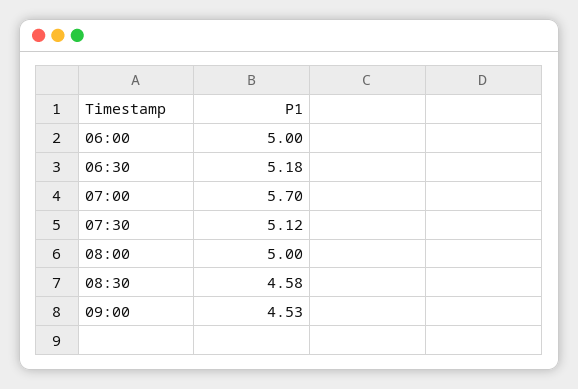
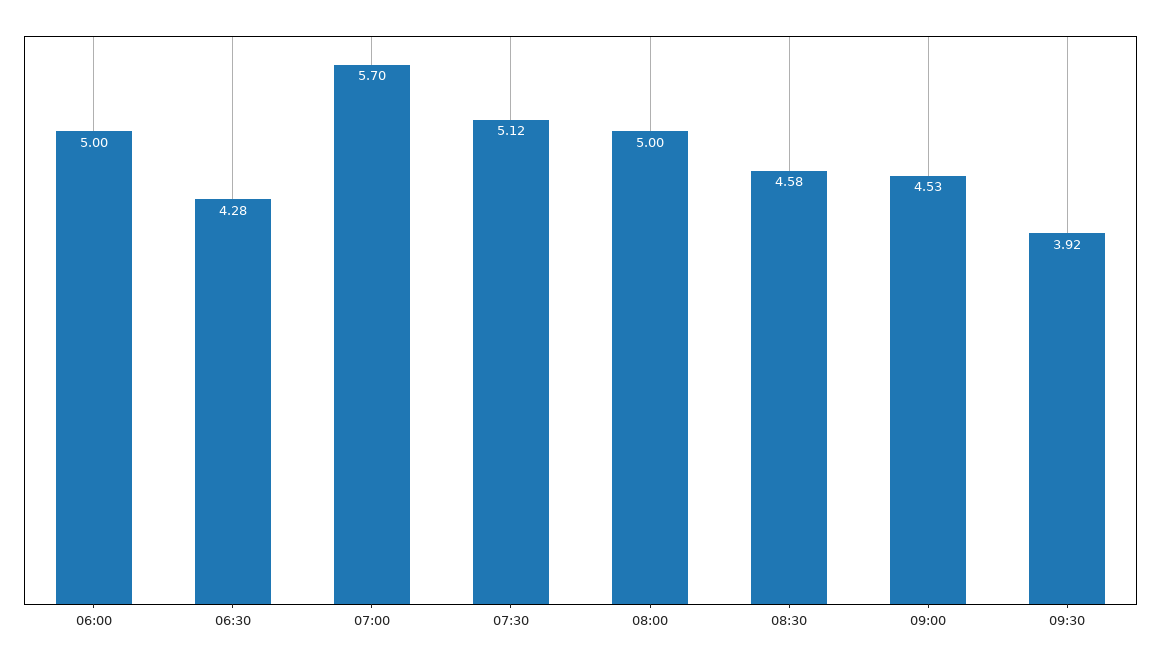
06:30: 5.18 -> 4.28
09:30: none -> 3.92

